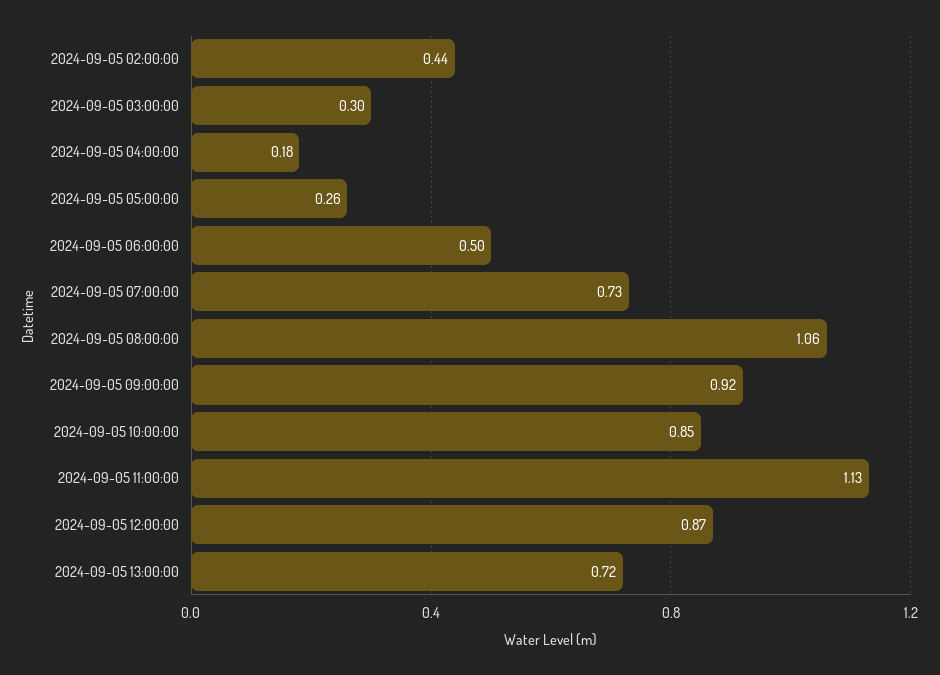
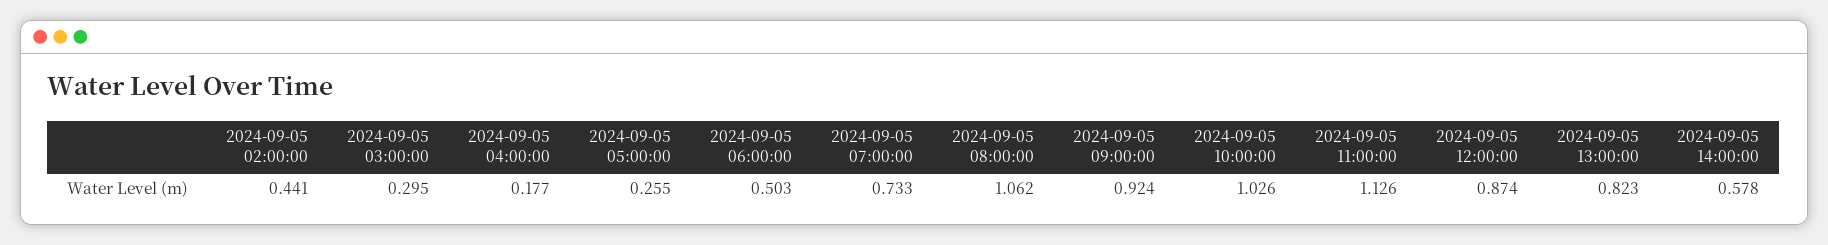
2024-09-05 10:00:00: 0.85 -> 1.026
2024-09-05 13:00:00: 0.72 -> 0.823
2024-09-05 14:00:00: none -> 0.578

